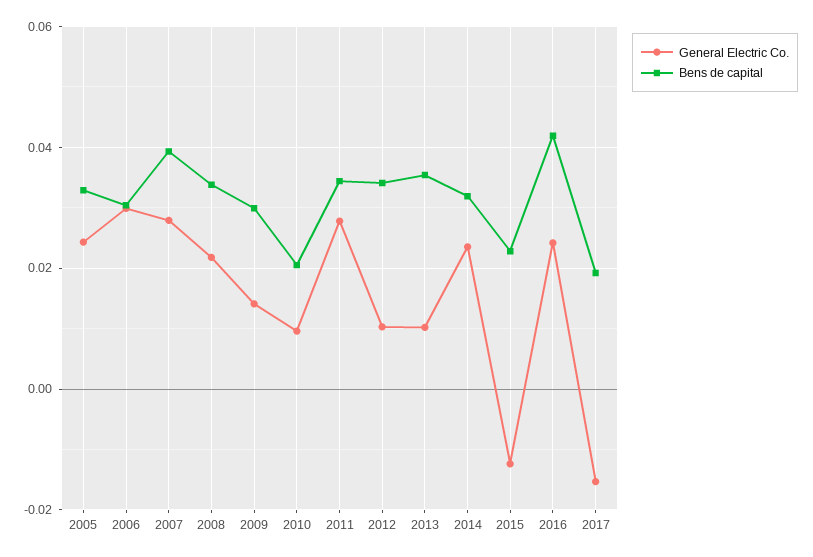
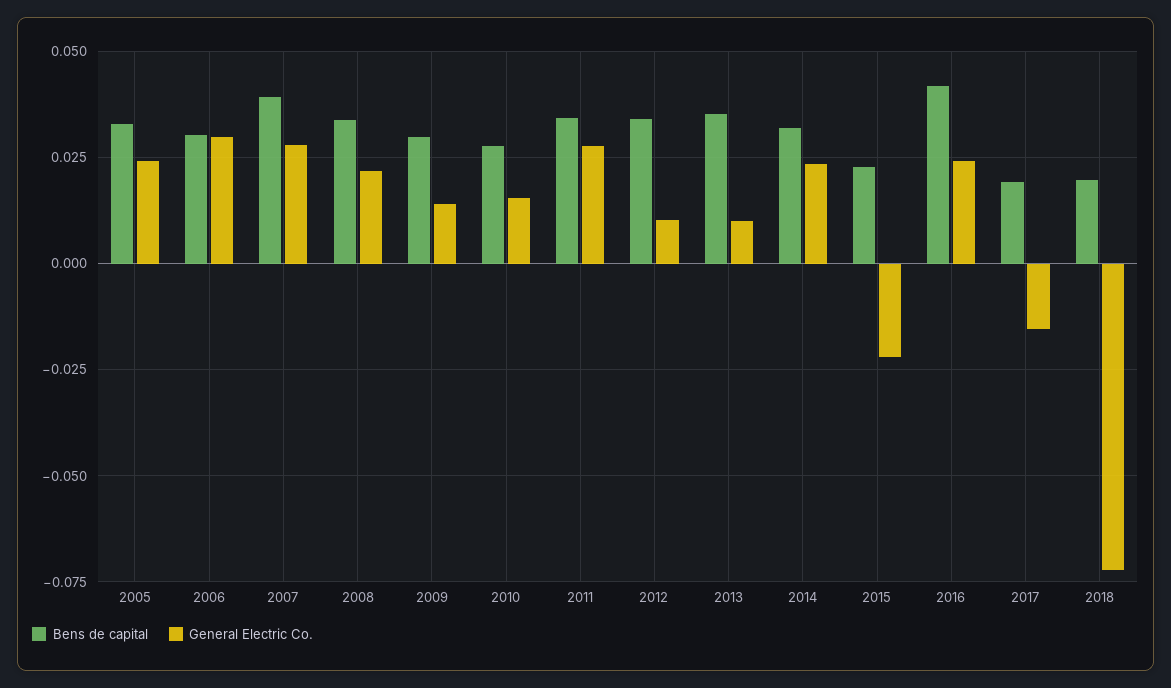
General Electric Co., 2010: 0.01 -> 0.015
Bens de capital, 2010: 0.02 -> 0.0275
General Electric Co., 2015: -0.012 -> -0.0225
Bens de capital, 2018: none -> 0.02
General Electric Co., 2018: none -> -0.0725

